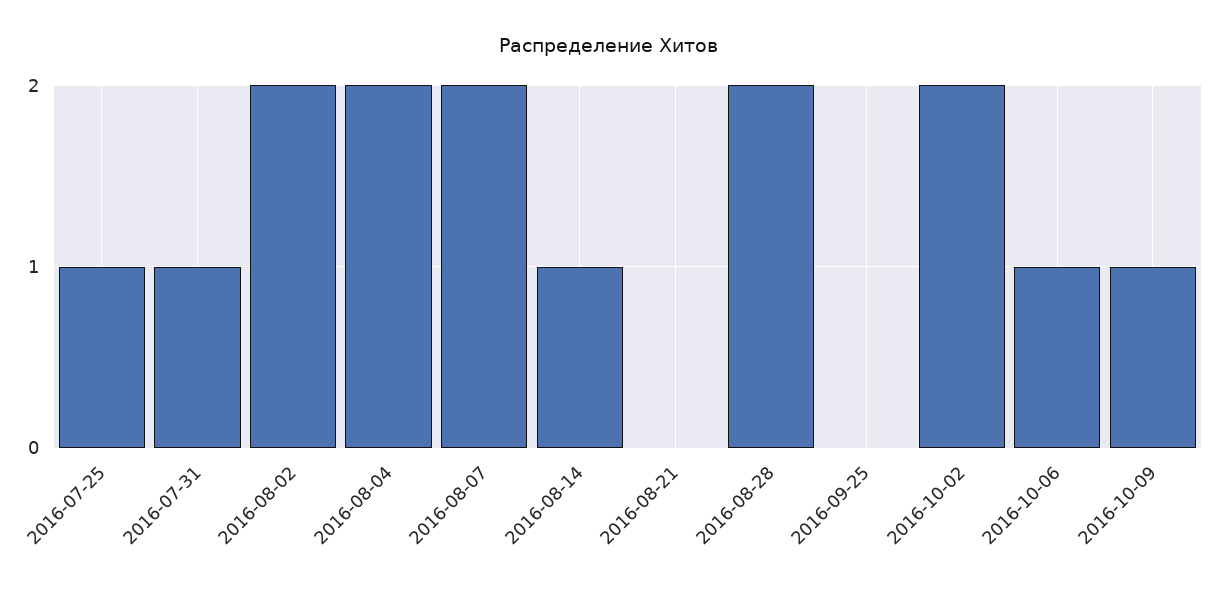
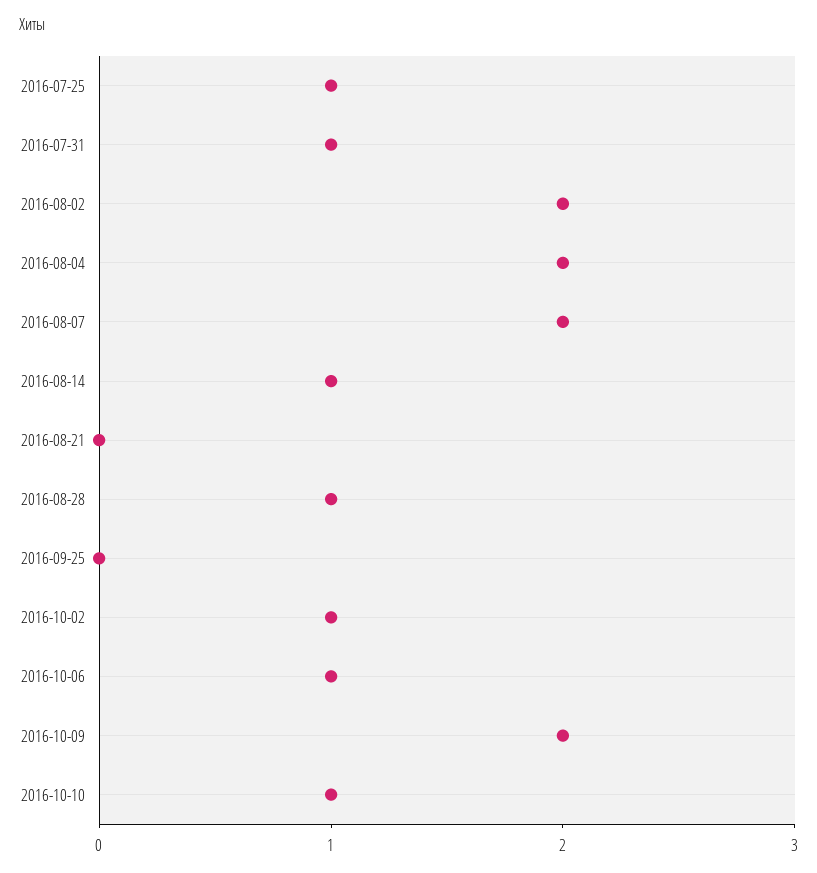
2016-08-28: 2 -> 1
2016-10-02: 2 -> 1
2016-10-09: 1 -> 2
2016-10-10: none -> 1

